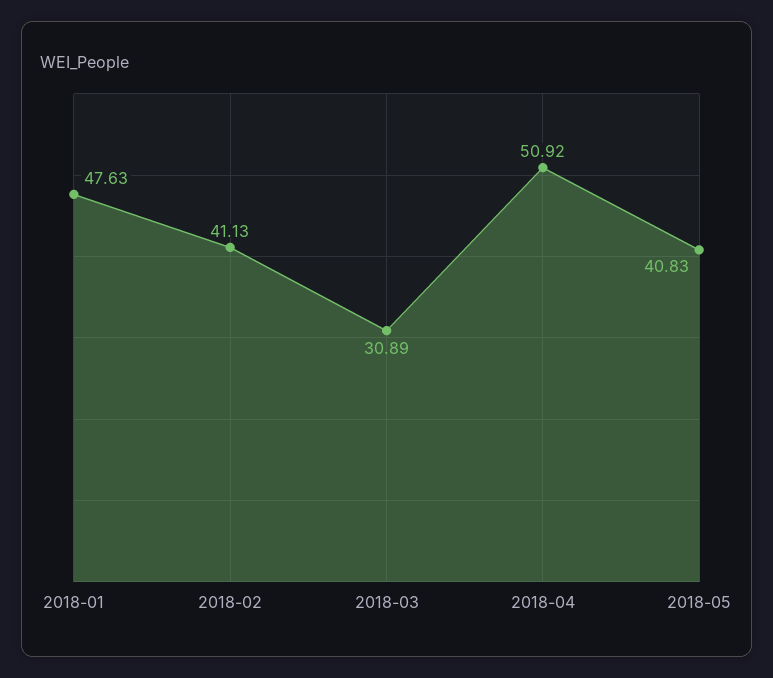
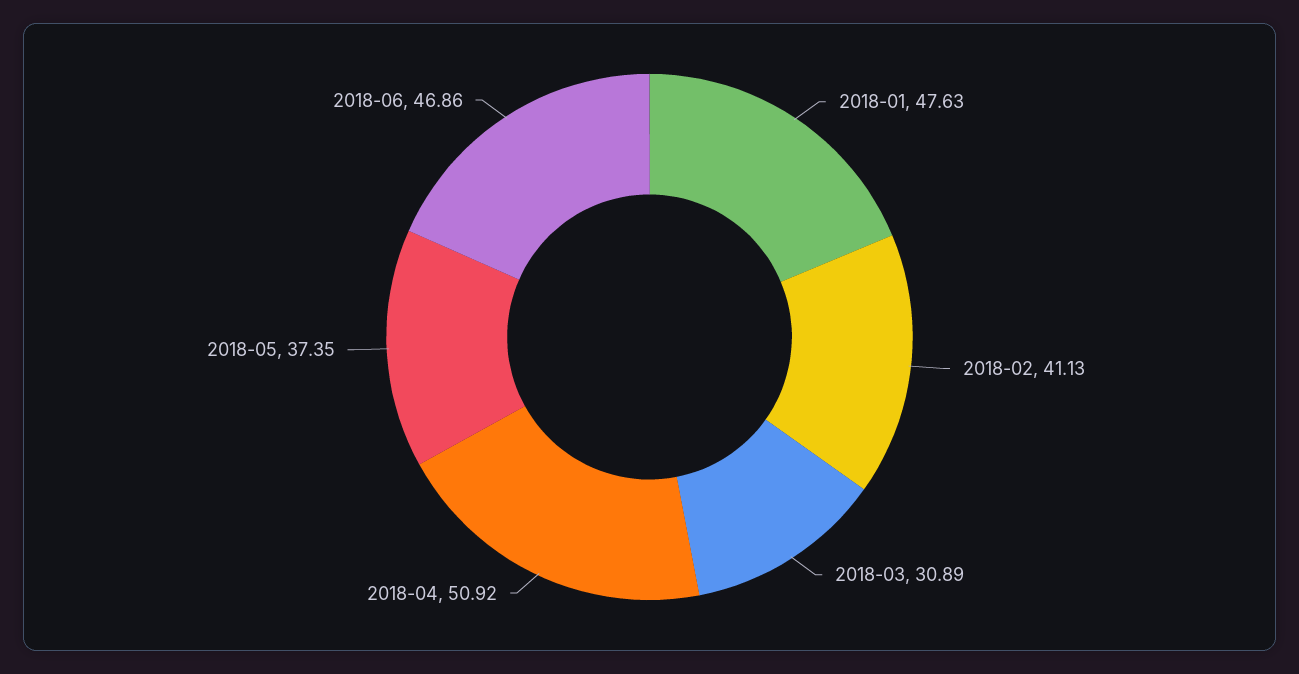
2018-05: 40.83 -> 37.35
2018-06: none -> 46.86

